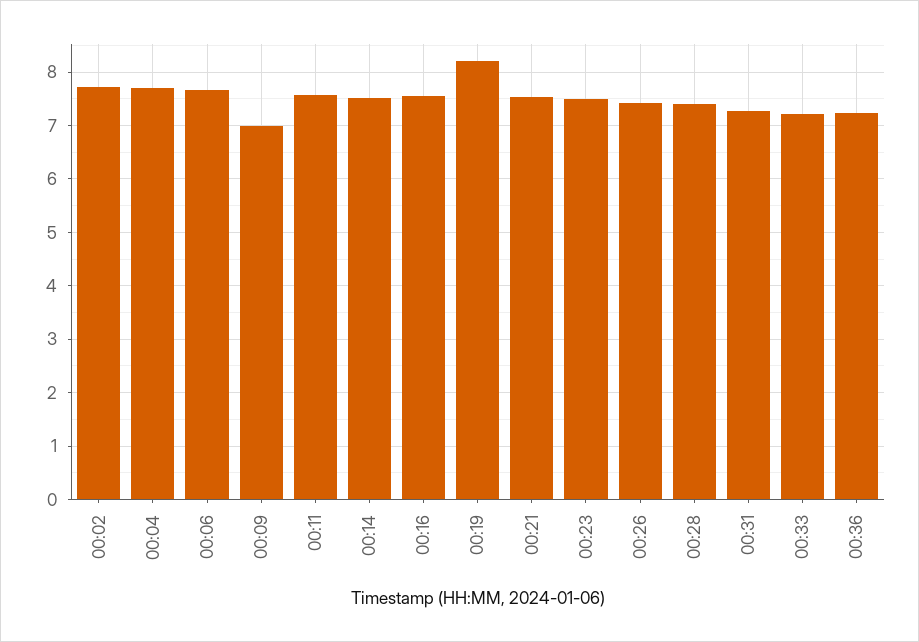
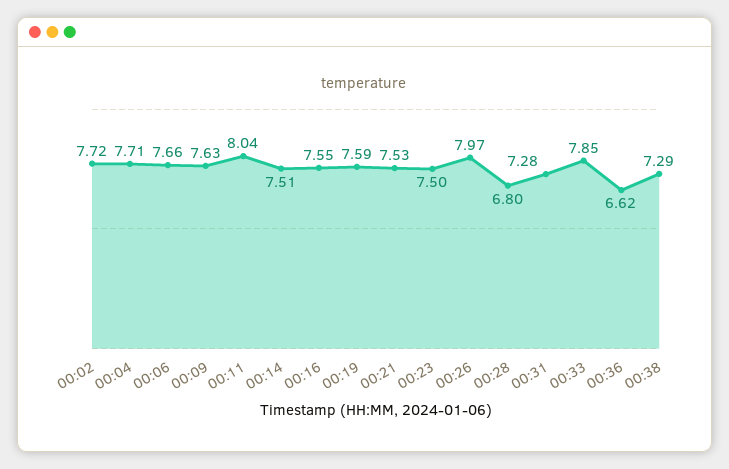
00:09: 7 -> 7.63
00:11: 7.6 -> 8.04
00:19: 8.2 -> 7.59
00:26: 7.4 -> 7.97
00:28: 7.4 -> 6.8
00:33: 7.2 -> 7.85
00:36: 7.2 -> 6.62
00:38: none -> 7.29

